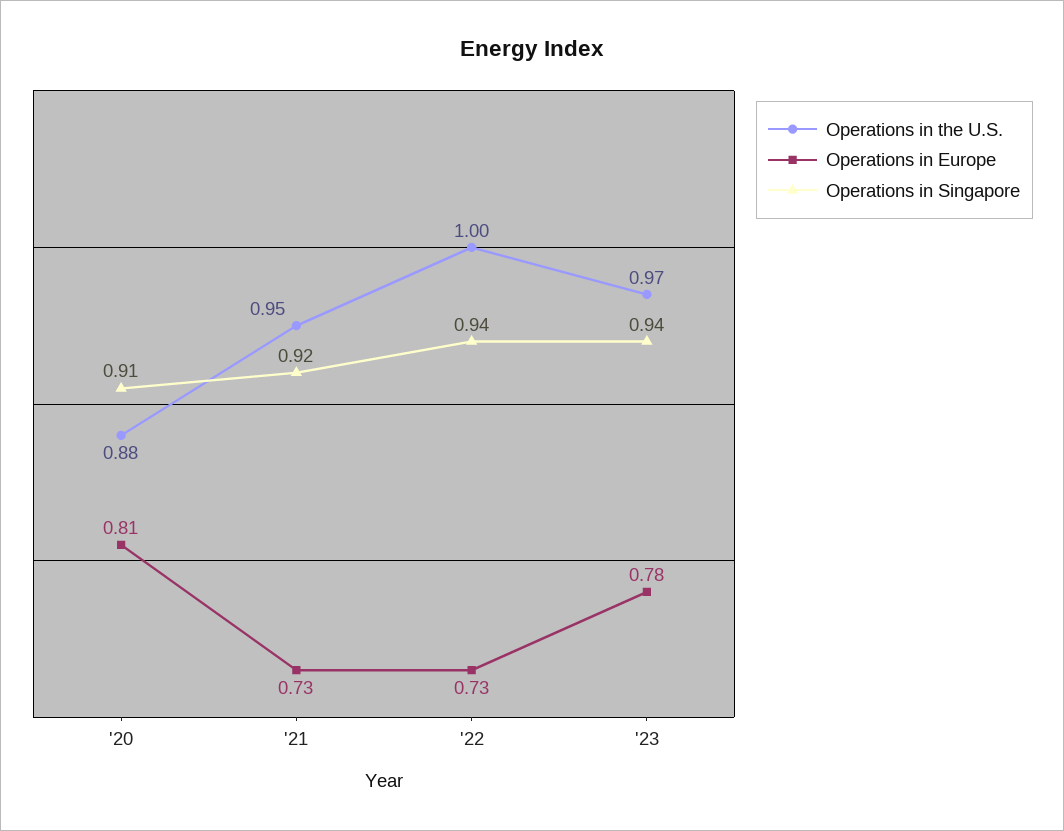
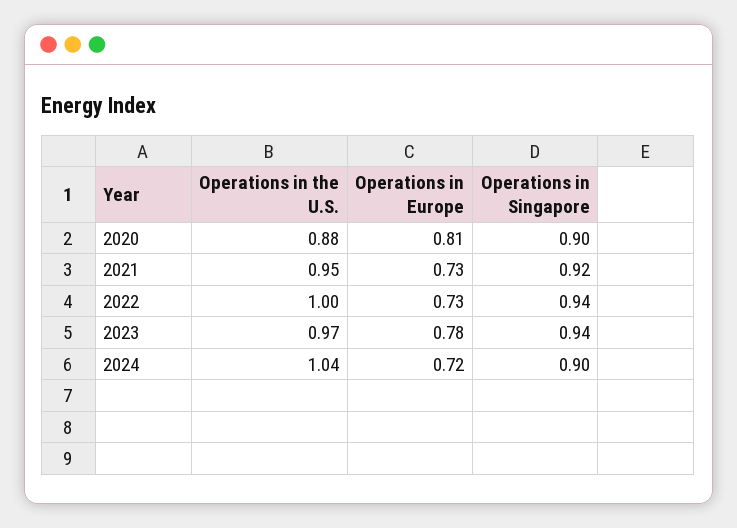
Operations in Singapore, '20: 0.91 -> 0.9
Operations in the U.S., 2024: none -> 1.04
Operations in Europe, 2024: none -> 0.72
Operations in Singapore, 2024: none -> 0.9

